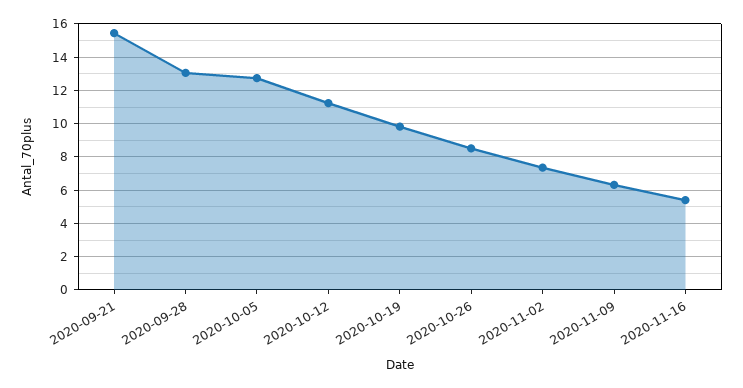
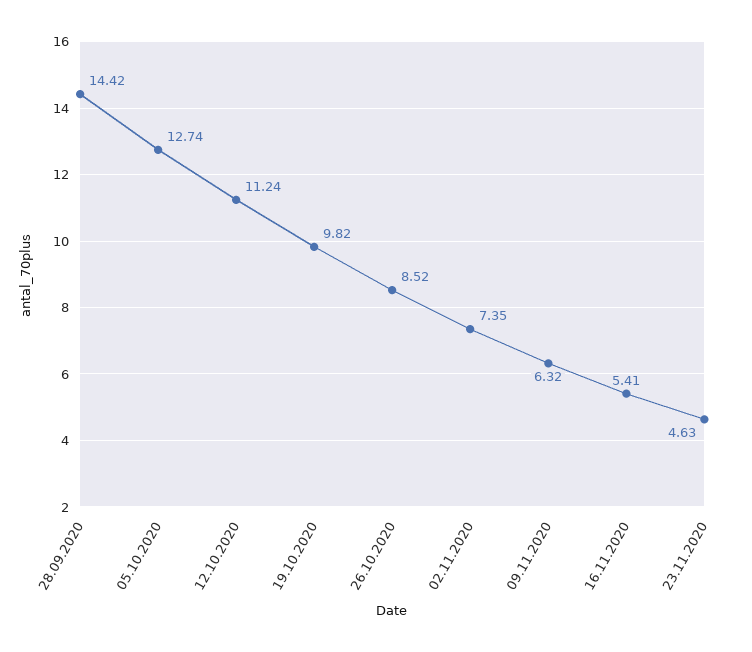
2020-09-21: 15.5 -> none
2020-09-28: 13 -> 14.42
23.11.2020: none -> 4.63

